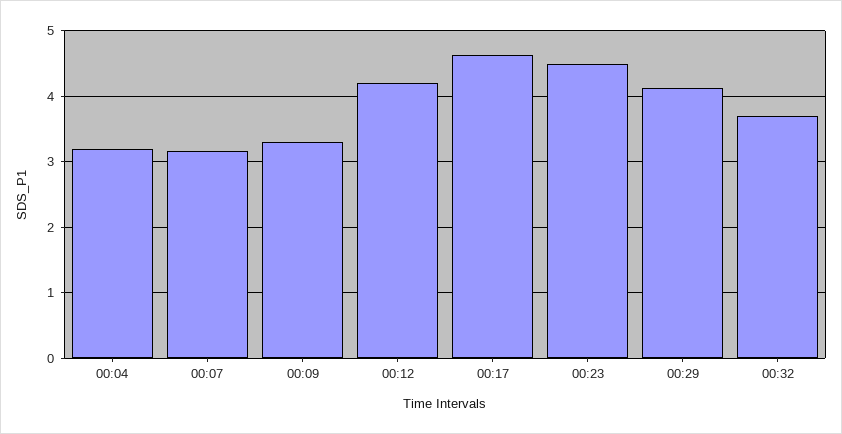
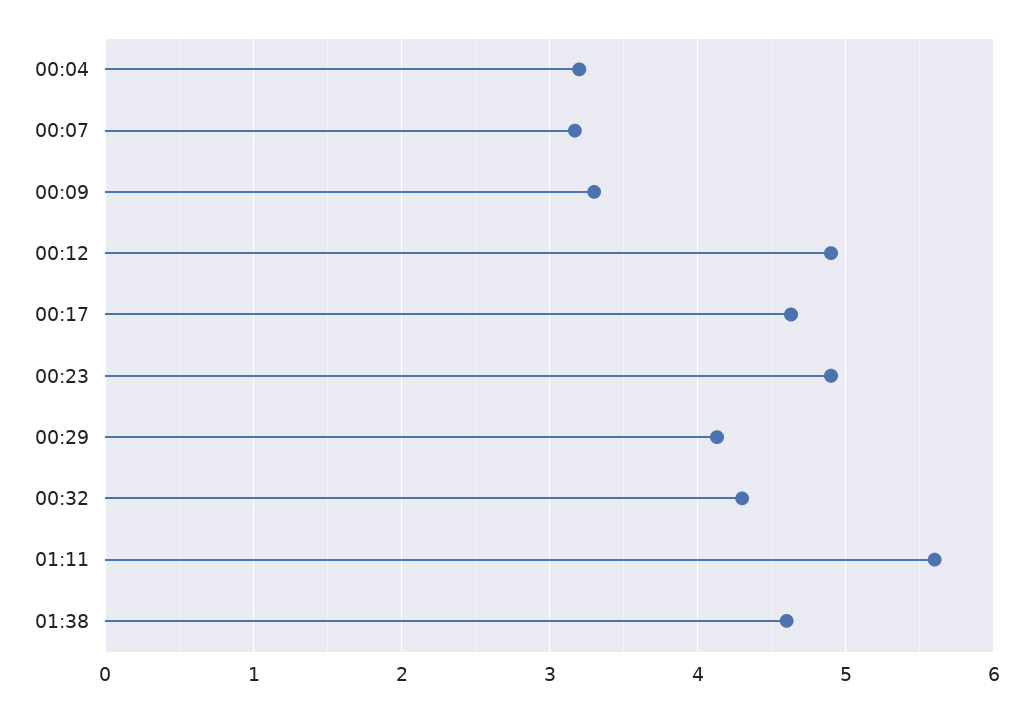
00:12: 4.2 -> 4.9
00:23: 4.5 -> 4.9
00:32: 3.7 -> 4.3
01:11: none -> 5.6
01:38: none -> 4.6

